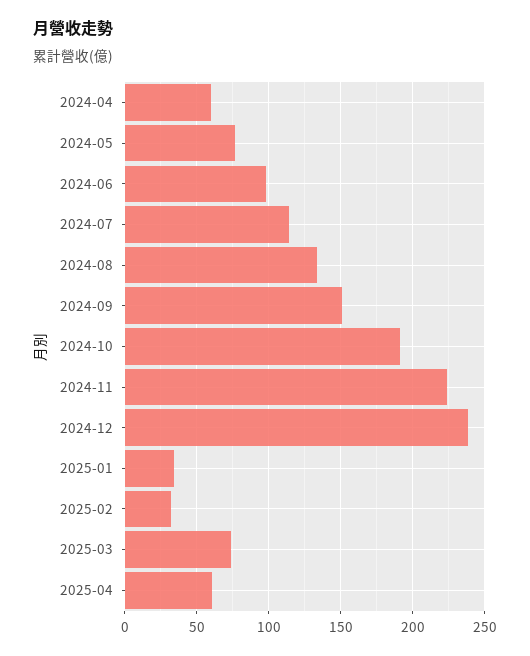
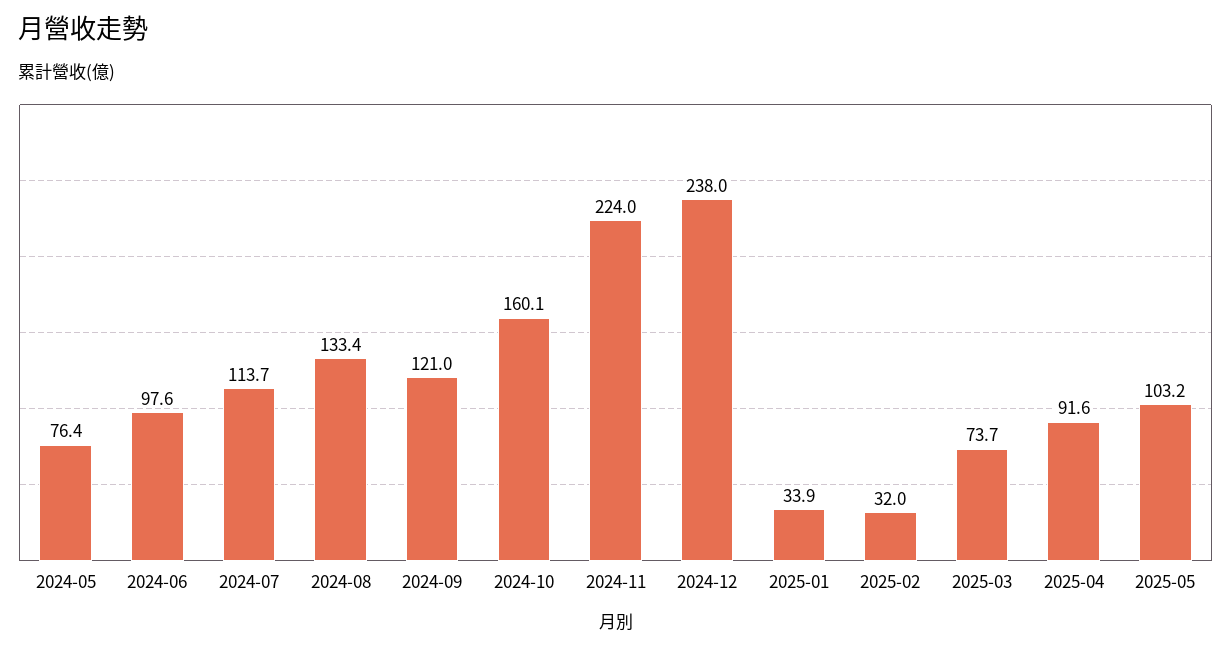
2024-04: 60 -> none
2024-09: 150 -> 121
2024-10: 190 -> 160.1
2025-04: 60 -> 91.6
2025-05: none -> 103.2

